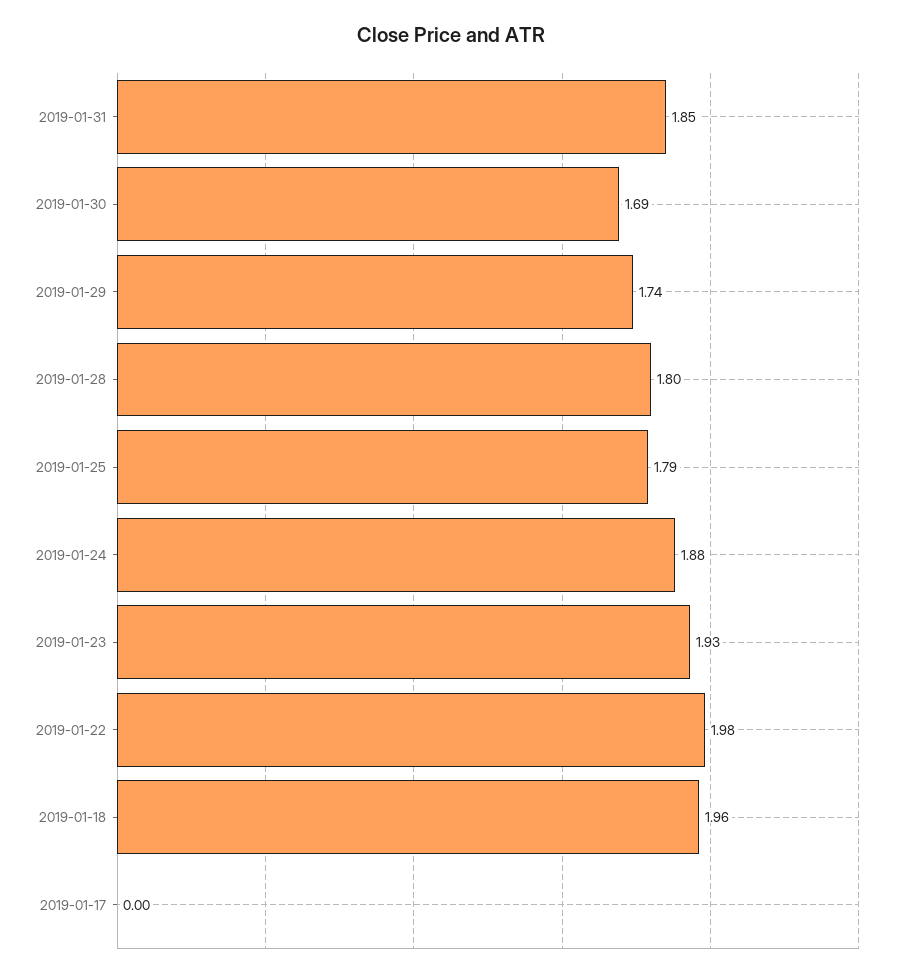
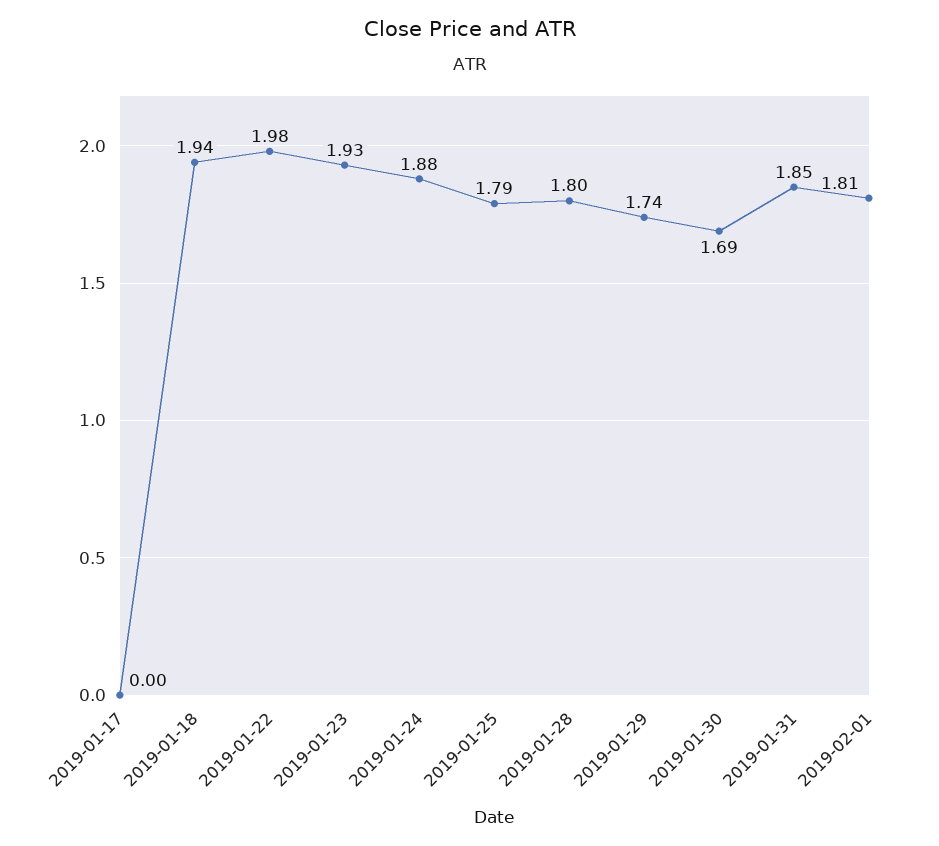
2019-01-18: 1.96 -> 1.94
2019-02-01: none -> 1.81

